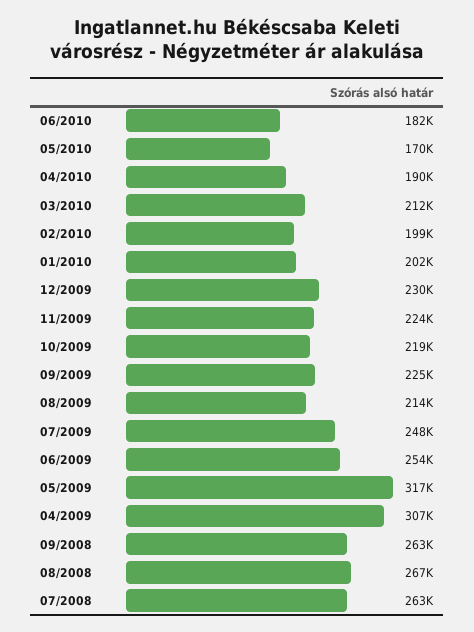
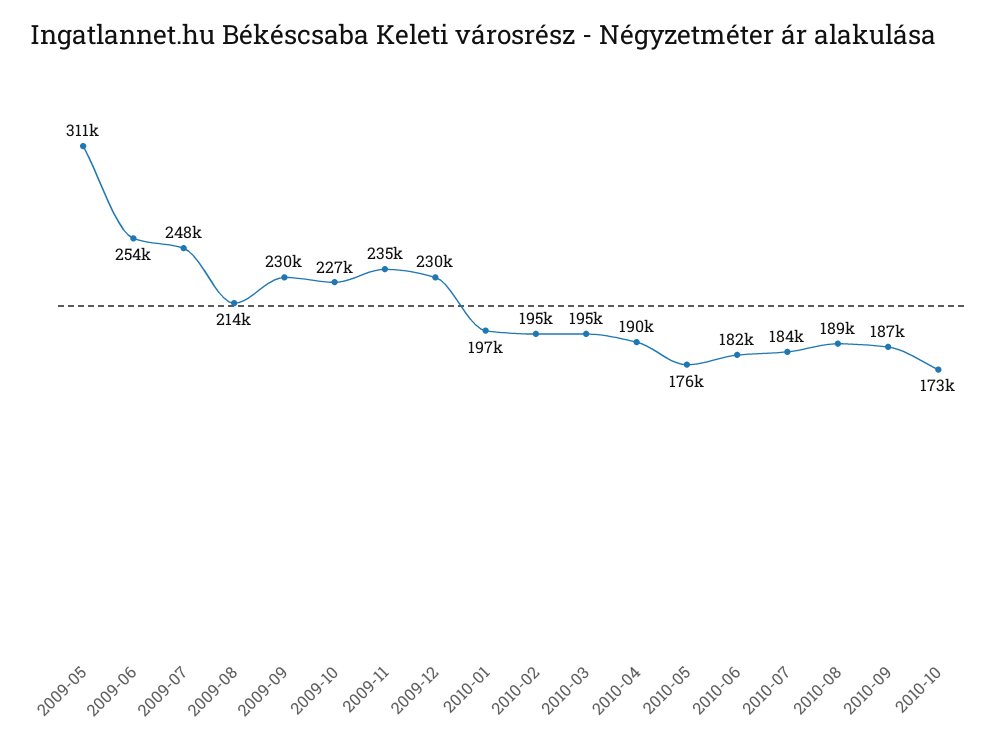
05/2010: 170000 -> 176000
03/2010: 212000 -> 195000
02/2010: 199000 -> 195000
01/2010: 202000 -> 197000
11/2009: 224000 -> 235000
10/2009: 219000 -> 227000
09/2009: 225000 -> 230000
05/2009: 317000 -> 311000
04/2009: 307000 -> none
09/2008: 263000 -> none
08/2008: 267000 -> none
07/2008: 263000 -> none
2010-07: none -> 184000
2010-08: none -> 189000
2010-09: none -> 187000
2010-10: none -> 173000

